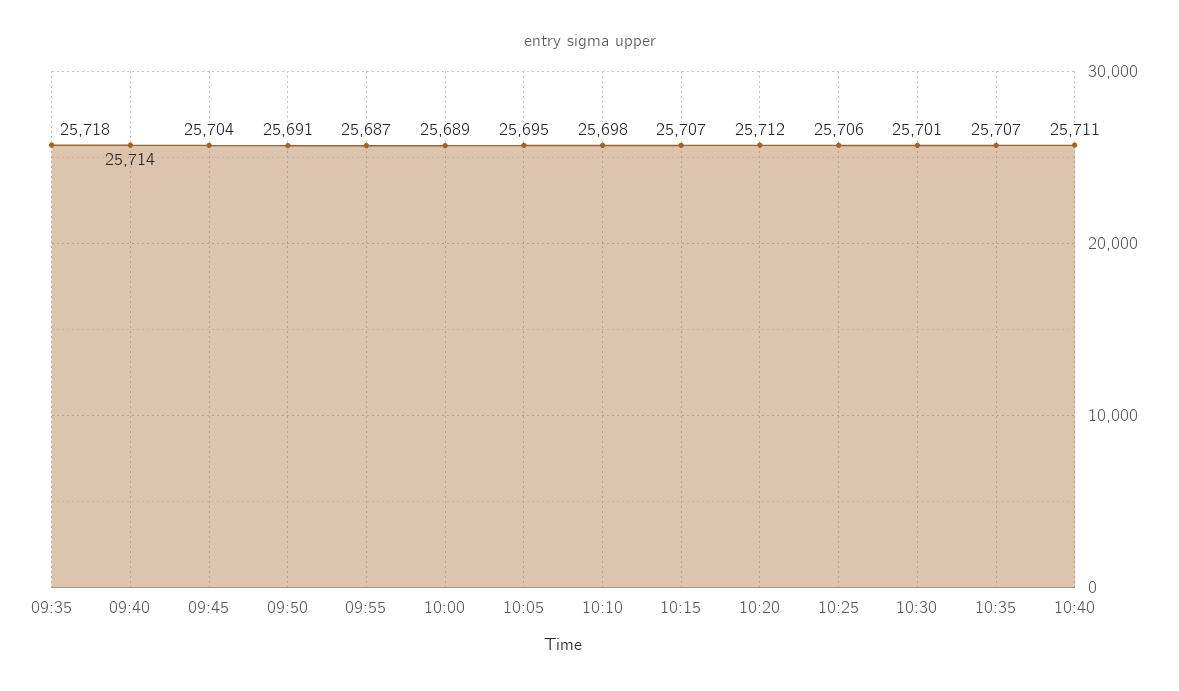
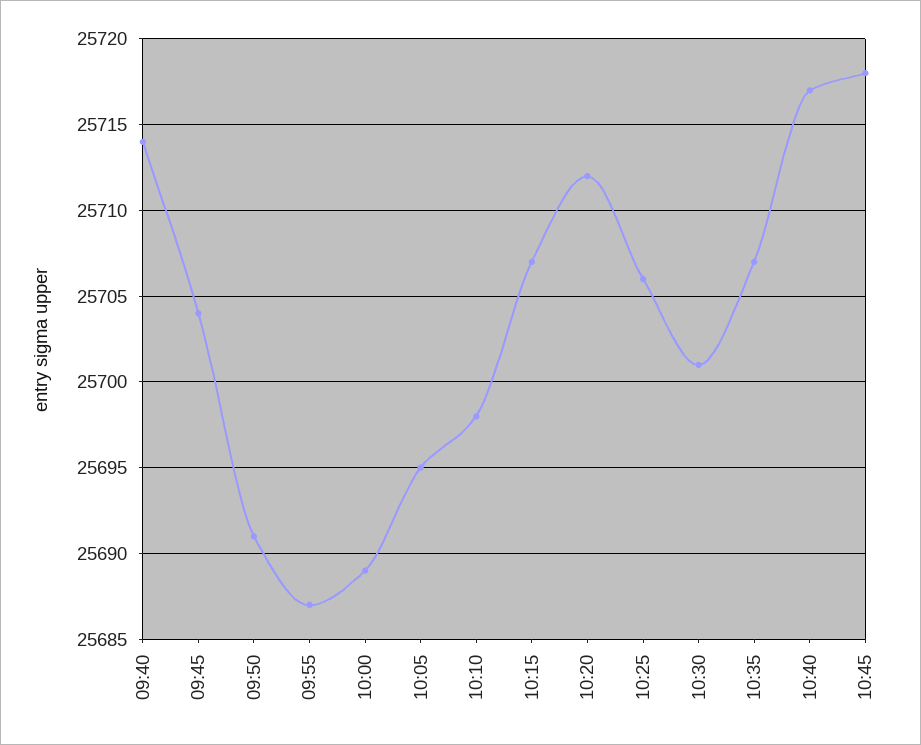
09:35: 25718 -> none
10:40: 25711 -> 25717
10:45: none -> 25718

